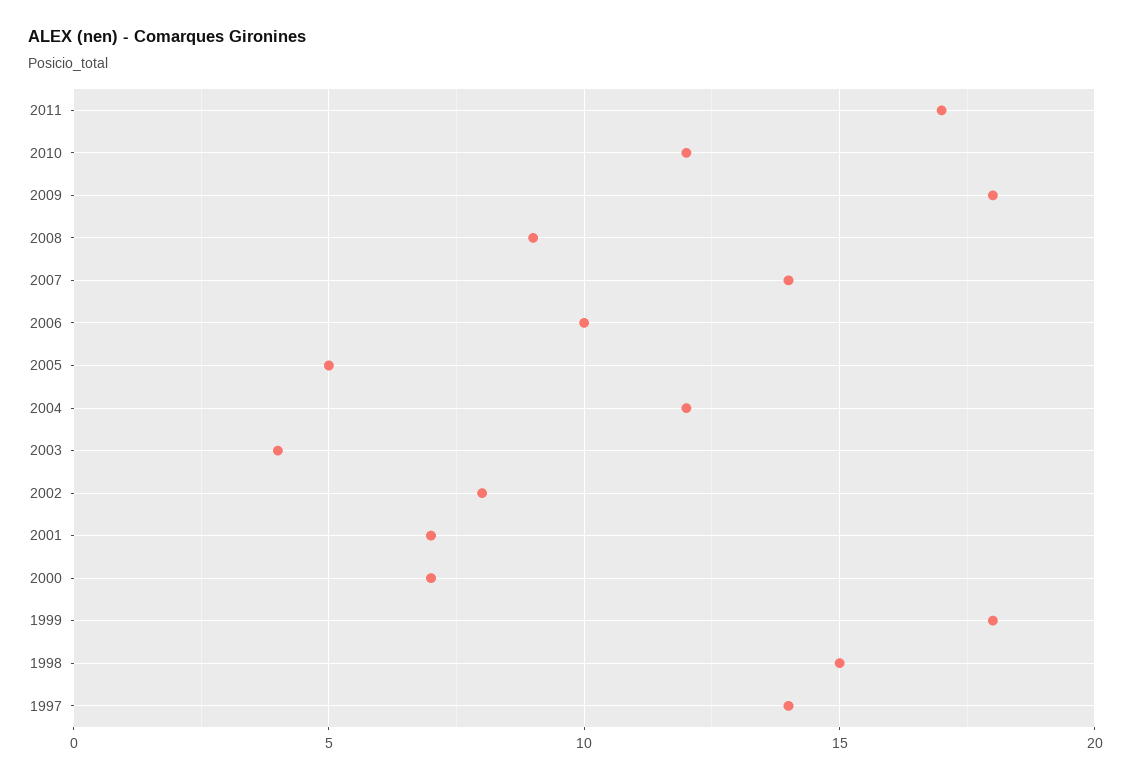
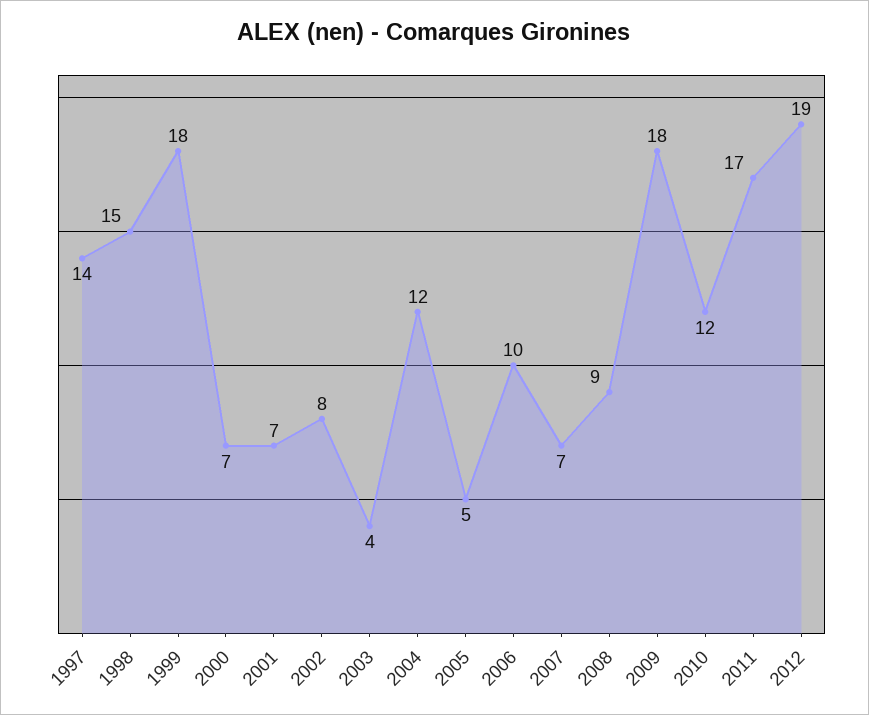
2007: 14 -> 7
2012: none -> 19

